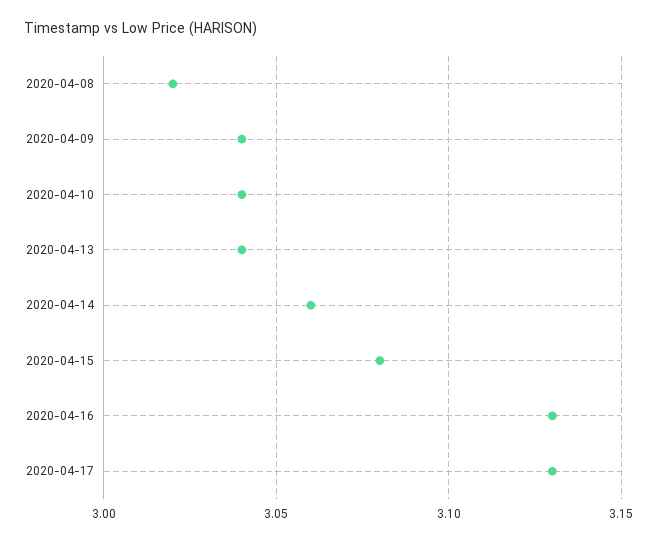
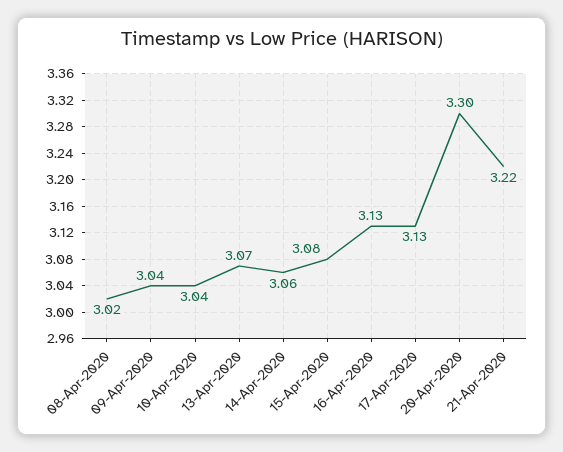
2020-04-13: 3.04 -> 3.07
20-Apr-2020: none -> 3.3
21-Apr-2020: none -> 3.22

